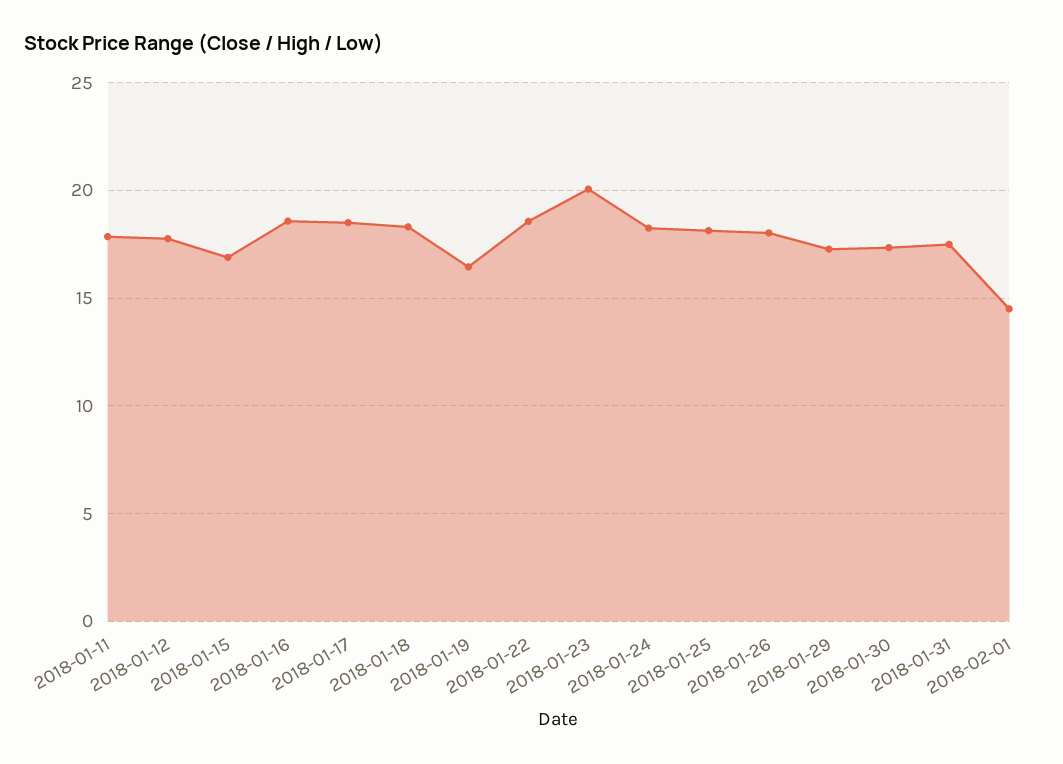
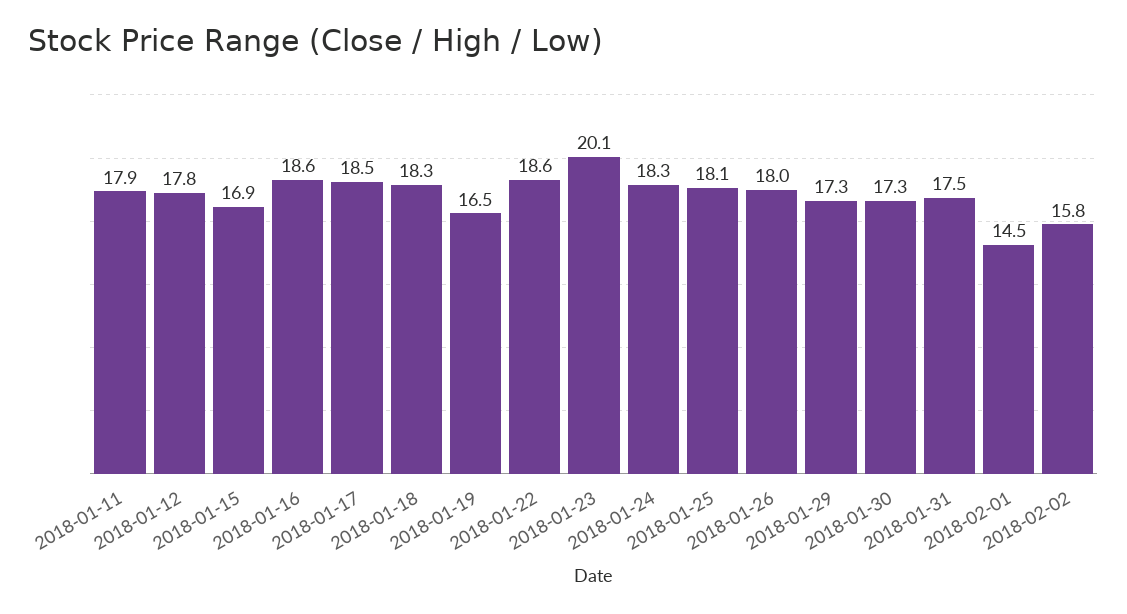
2018-02-02: none -> 15.8

